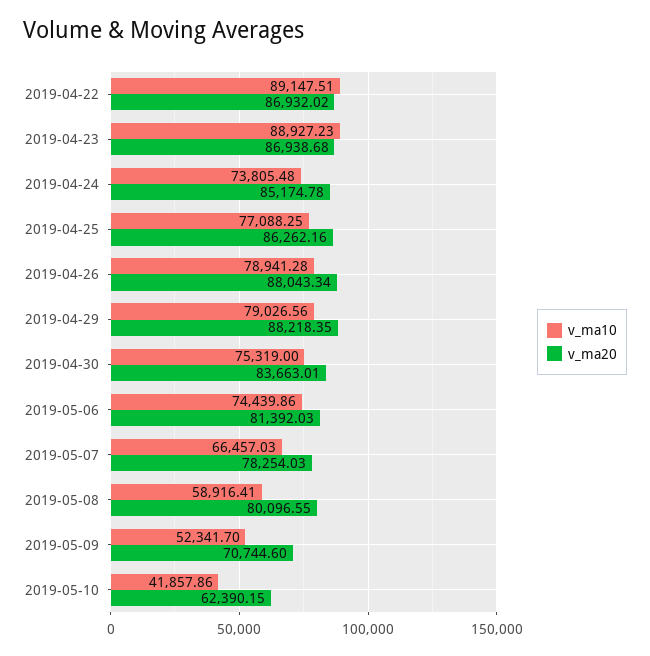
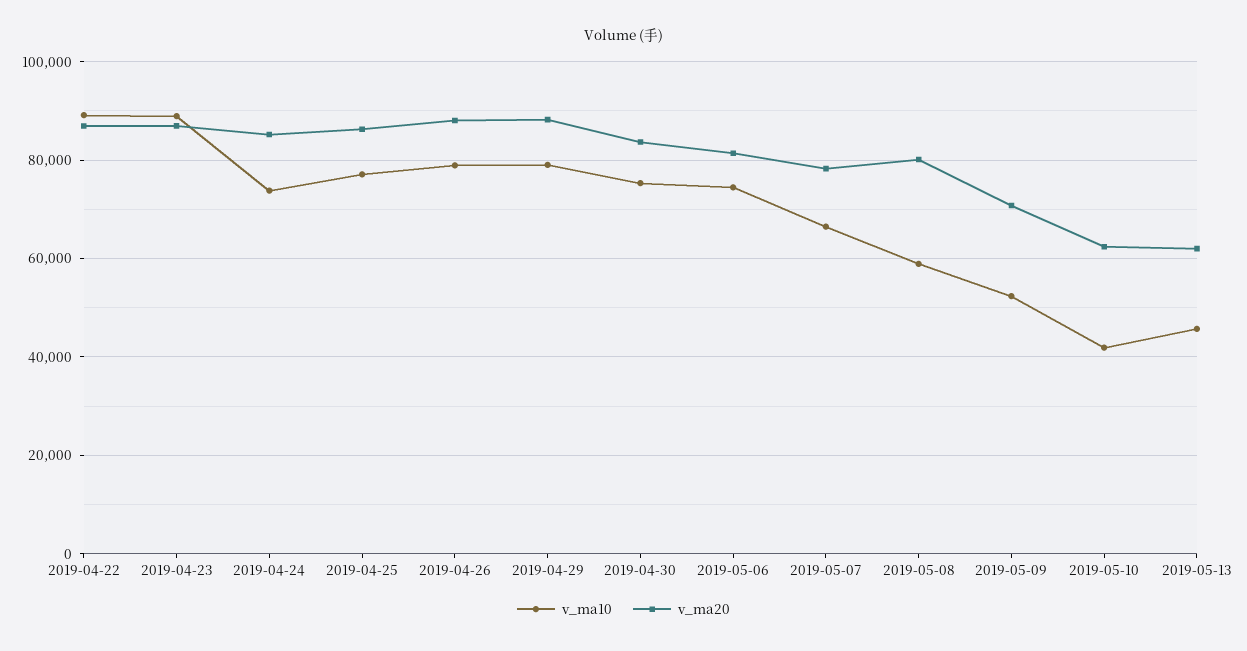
v_ma10, 2019-05-13: none -> 46000
v_ma20, 2019-05-13: none -> 62000

